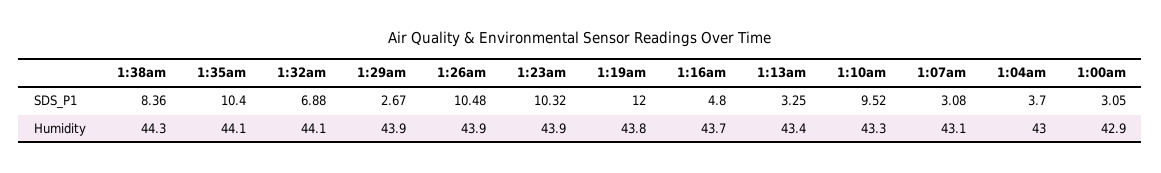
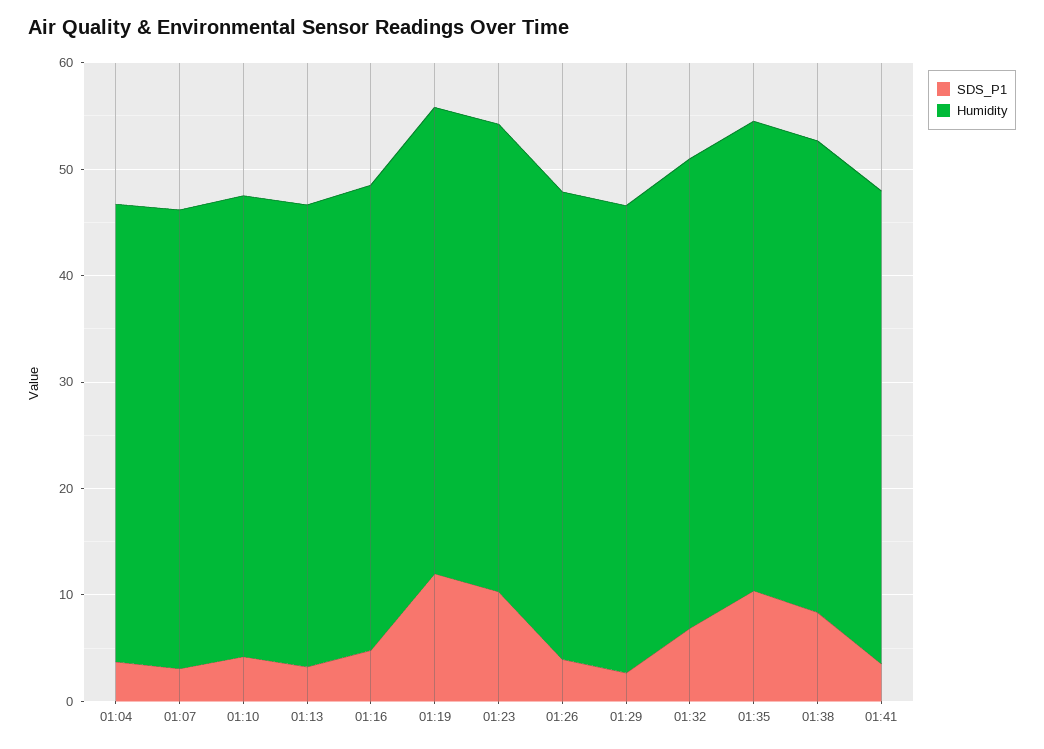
SDS_P1, 1:26am: 10.48 -> 4
SDS_P1, 1:10am: 9.52 -> 4
SDS_P1, 1:00am: 3.05 -> none
Humidity, 1:00am: 42.9 -> none
SDS_P1, 01:41: none -> 4
Humidity, 01:41: none -> 44

